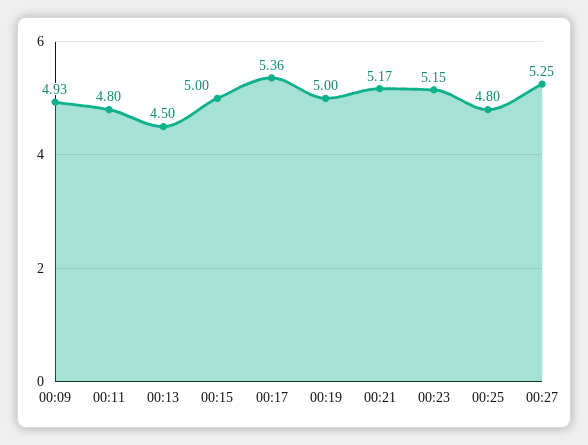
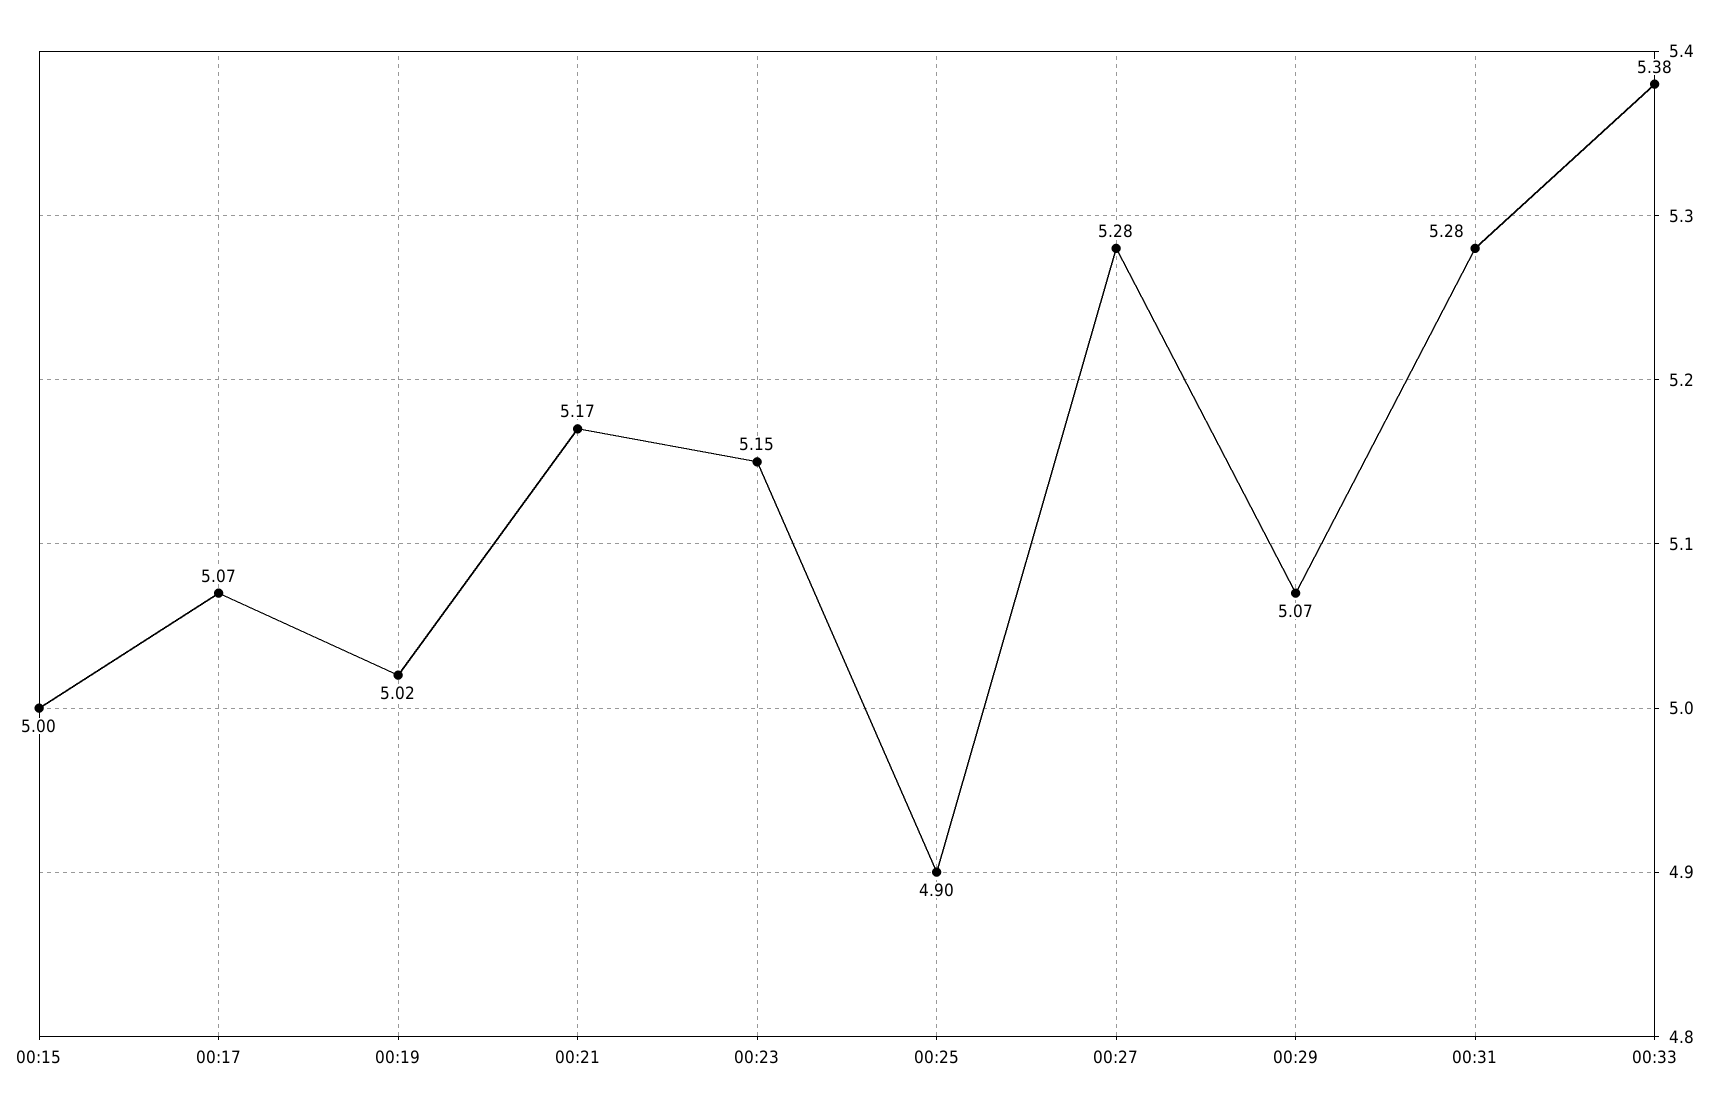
00:09: 4.93 -> none
00:11: 4.8 -> none
00:13: 4.5 -> none
00:17: 5.36 -> 5.07
00:19: 5 -> 5.02
00:25: 4.8 -> 4.9
00:27: 5.25 -> 5.28
00:29: none -> 5.07
00:31: none -> 5.28
00:33: none -> 5.38

